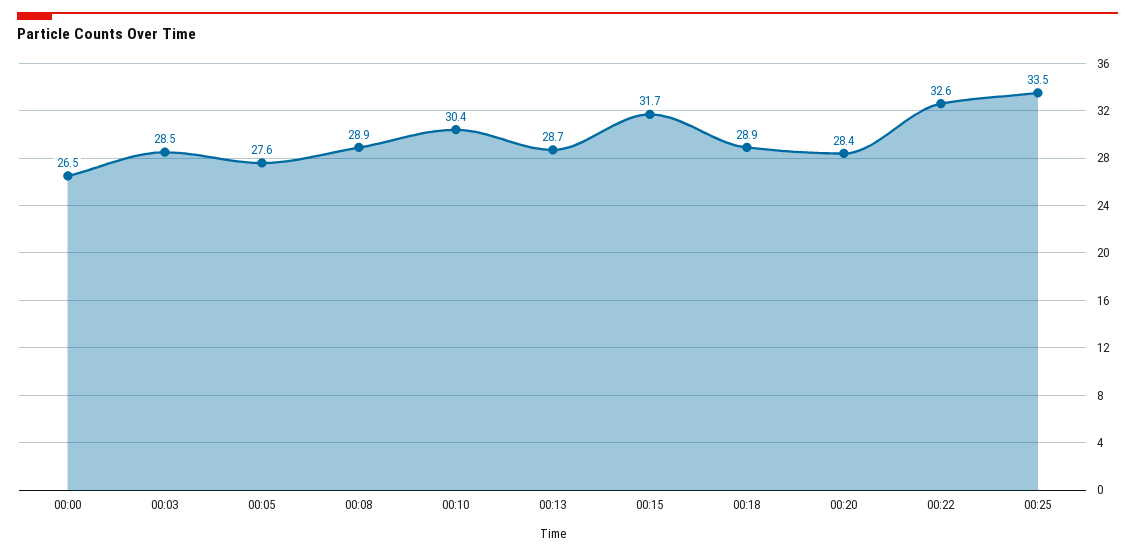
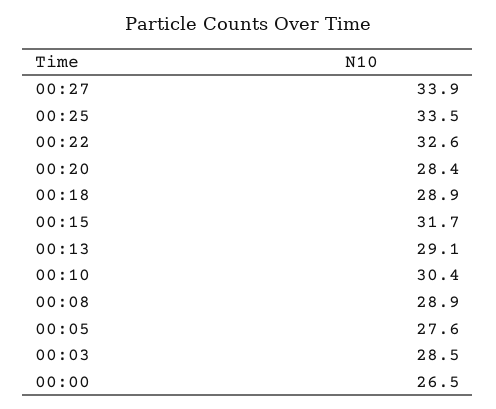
00:13: 28.7 -> 29.1
00:27: none -> 33.9

